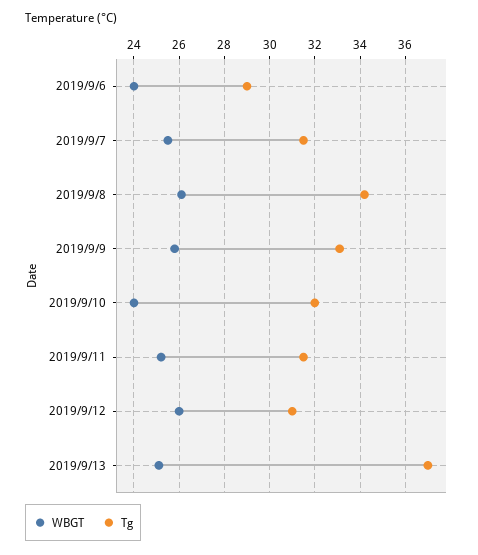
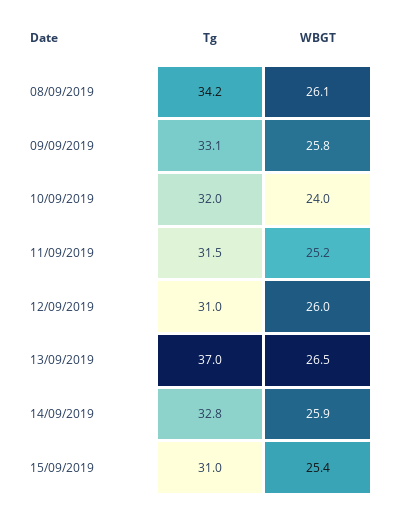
WBGT, 2019/9/6: 24 -> none
Tg, 2019/9/6: 29 -> none
WBGT, 2019/9/7: 25.5 -> none
Tg, 2019/9/7: 31.5 -> none
WBGT, 2019/9/13: 25 -> 26.5
Tg, 14/09/2019: none -> 32.8
WBGT, 14/09/2019: none -> 25.9
Tg, 15/09/2019: none -> 31
WBGT, 15/09/2019: none -> 25.4

